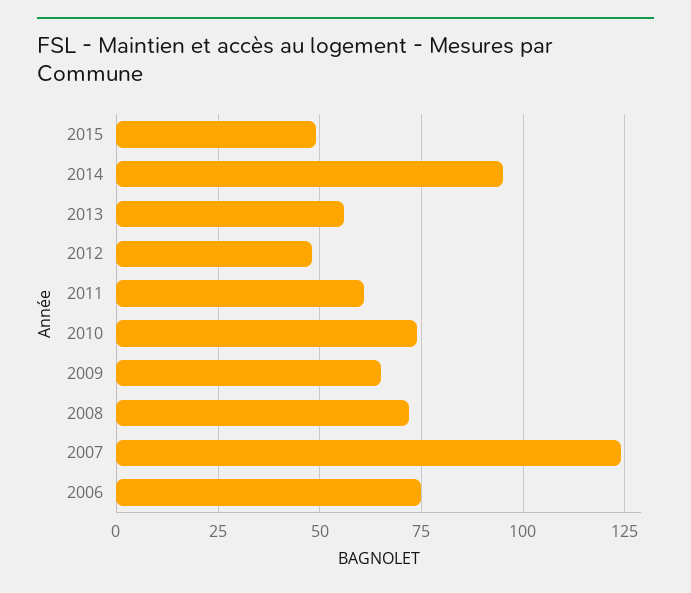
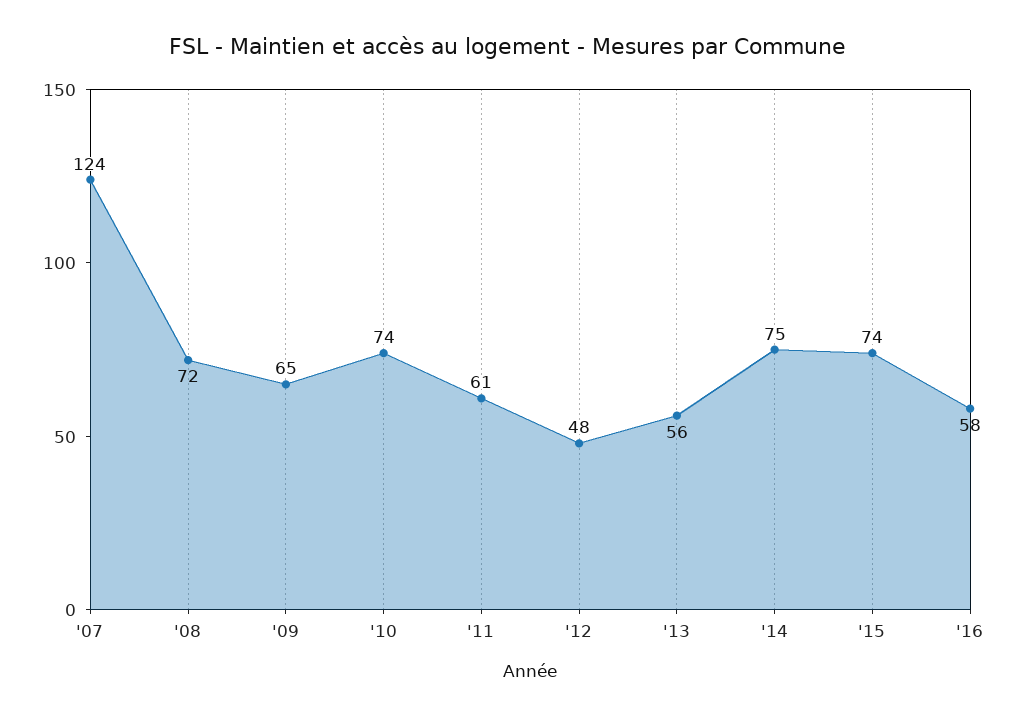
2015: 50 -> 74
2014: 95 -> 75
2006: 75 -> none
'16: none -> 58

